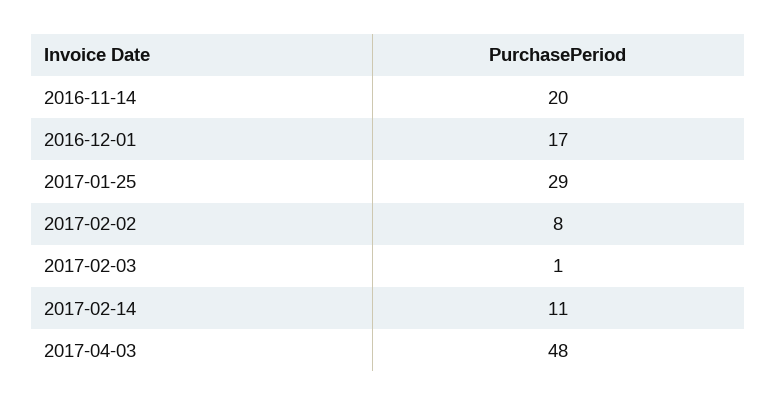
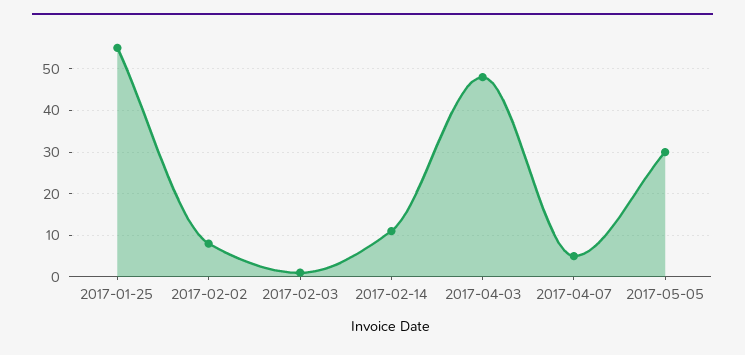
2016-11-14: 20 -> none
2016-12-01: 17 -> none
2017-01-25: 29 -> 55
2017-04-07: none -> 5
2017-05-05: none -> 30

